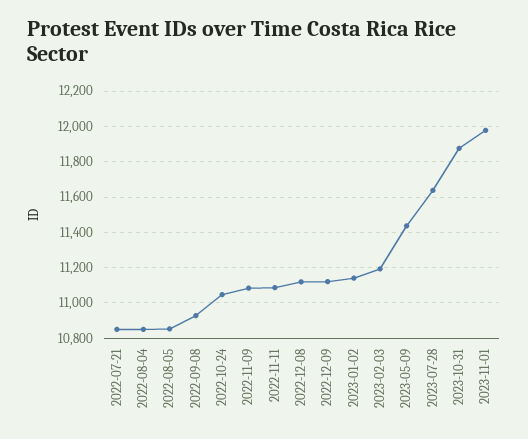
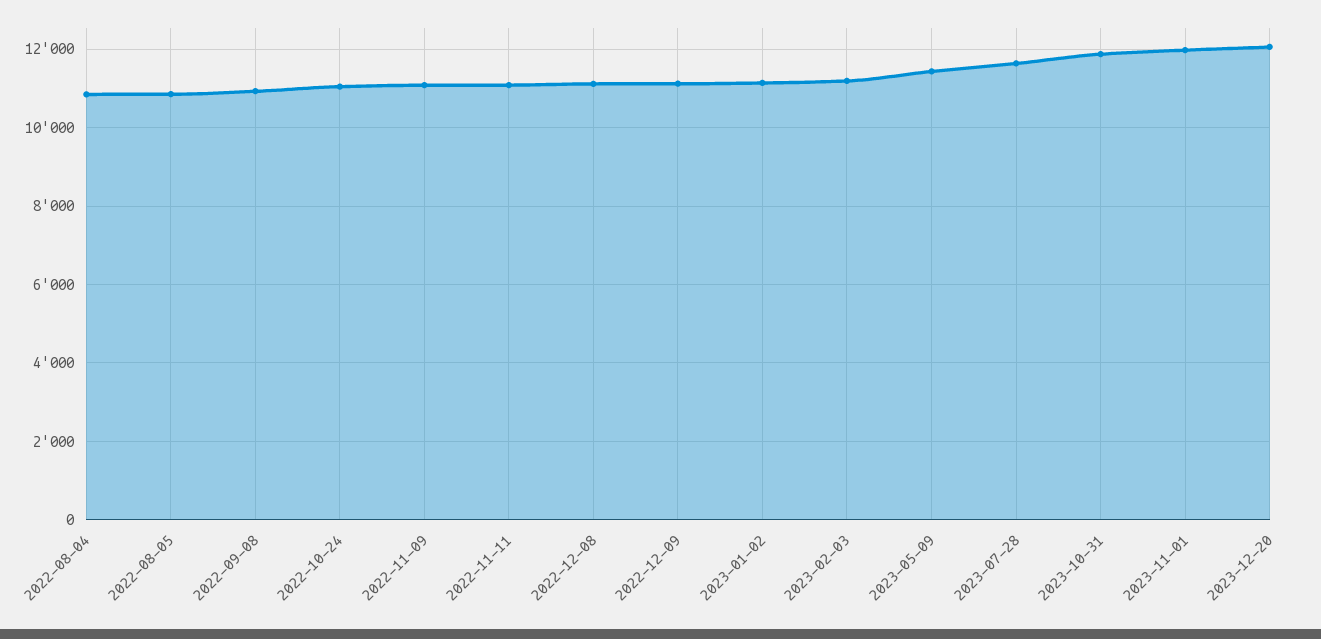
2022-07-21: 10850 -> none
2023-12-20: none -> 12000

